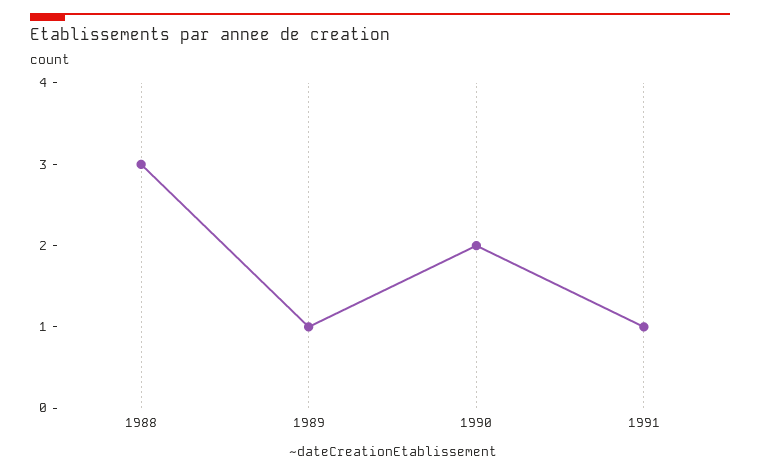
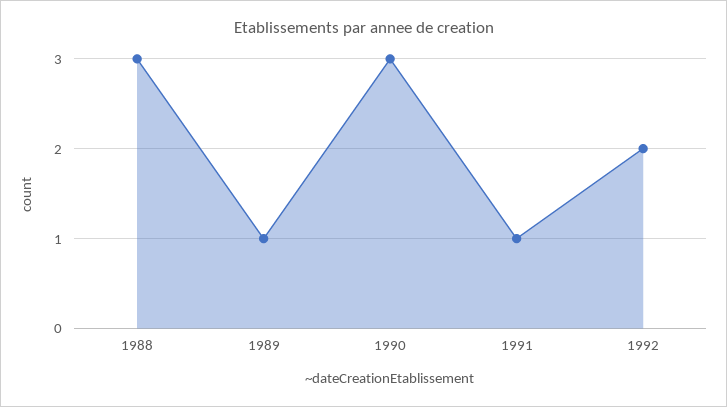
1990: 2 -> 3
1992: none -> 2

